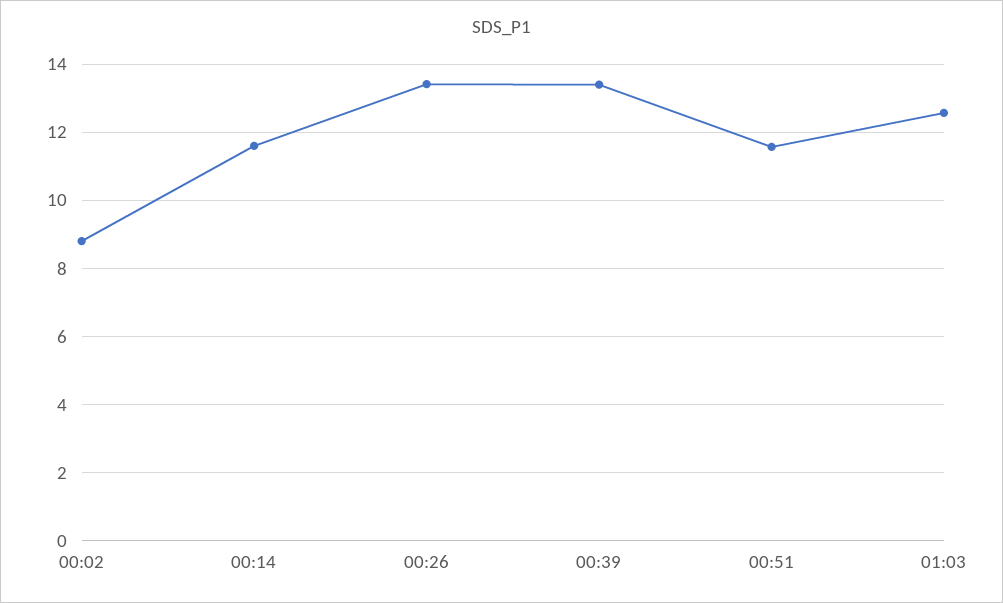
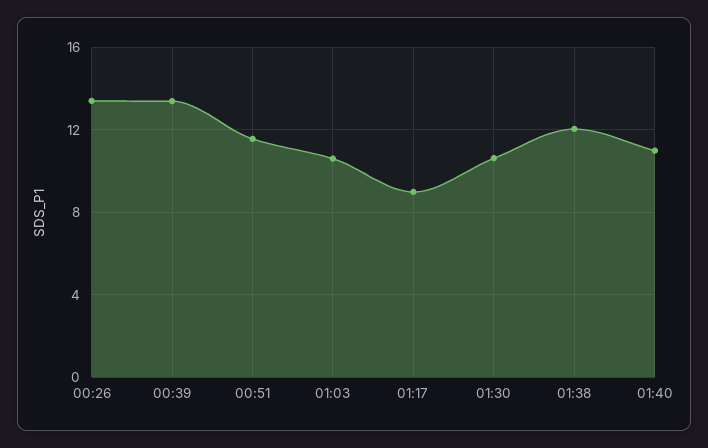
00:02: 8.8 -> none
00:14: 11.6 -> none
01:03: 12.6 -> 10.5
01:17: none -> 9
01:30: none -> 10.5
01:38: none -> 12
01:40: none -> 11

